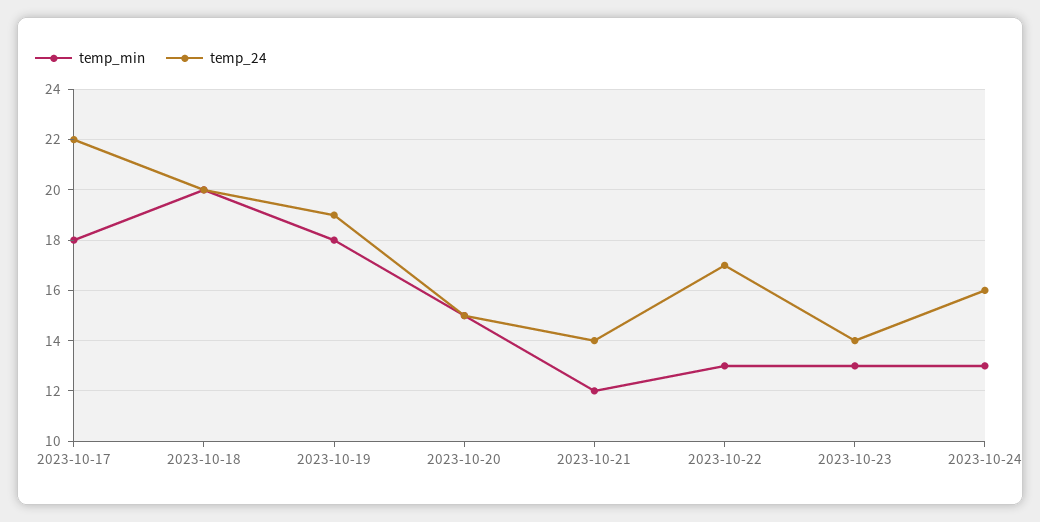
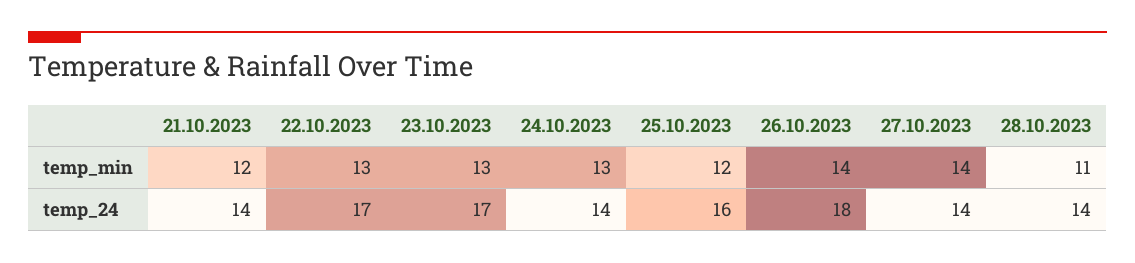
temp_min, 2023-10-17: 18 -> none
temp_24, 2023-10-17: 22 -> none
temp_min, 2023-10-18: 20 -> none
temp_24, 2023-10-18: 20 -> none
temp_min, 2023-10-19: 18 -> none
temp_24, 2023-10-19: 19 -> none
temp_min, 2023-10-20: 15 -> none
temp_24, 2023-10-20: 15 -> none
temp_24, 2023-10-23: 14 -> 17
temp_24, 2023-10-24: 16 -> 14
temp_min, 25.10.2023: none -> 12
temp_min, 26.10.2023: none -> 14
temp_min, 27.10.2023: none -> 14
temp_min, 28.10.2023: none -> 11
temp_24, 25.10.2023: none -> 16
temp_24, 26.10.2023: none -> 18
temp_24, 27.10.2023: none -> 14
temp_24, 28.10.2023: none -> 14

